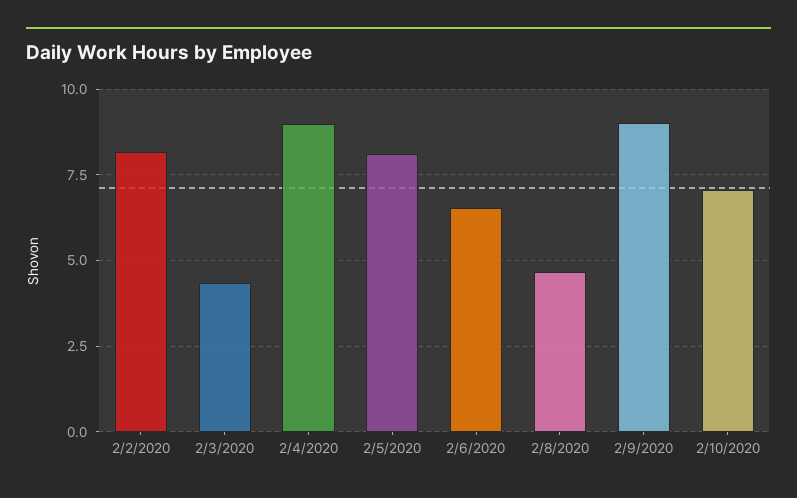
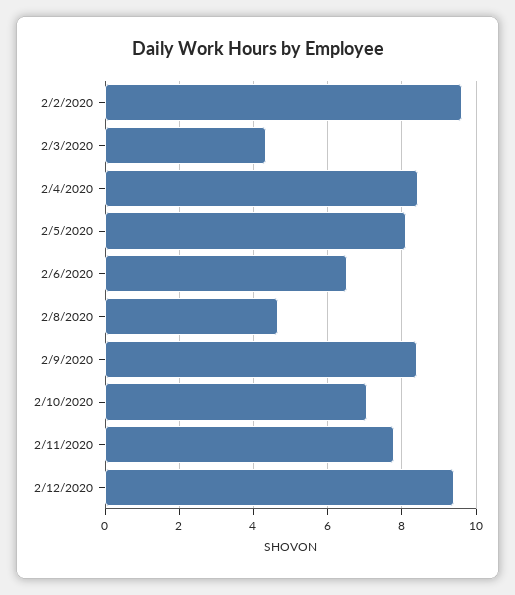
2/2/2020: 8.25 -> 9.6
2/4/2020: 9 -> 8.4
2/9/2020: 9 -> 8.4
2/11/2020: none -> 7.8
2/12/2020: none -> 9.4

